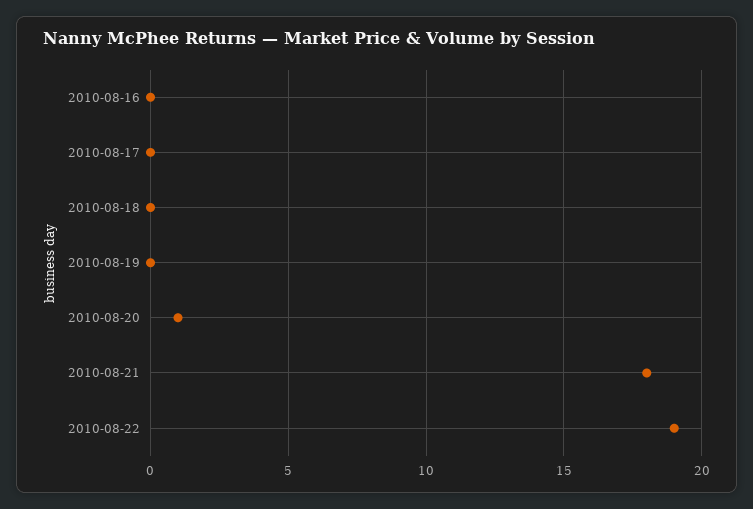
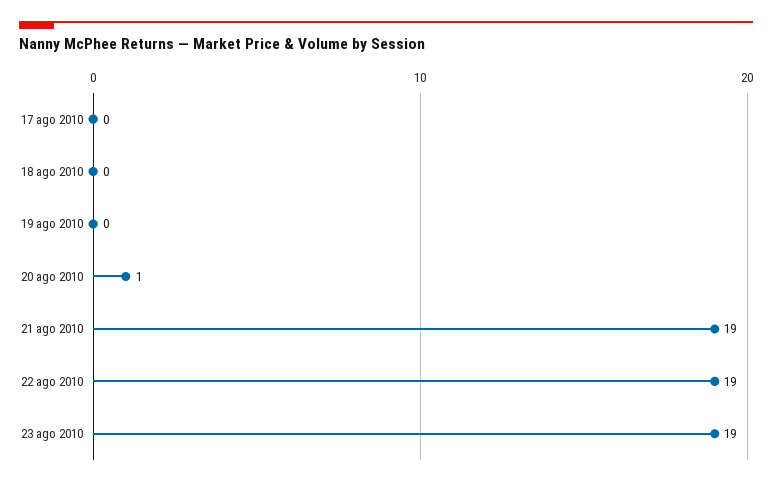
2010-08-16: 0 -> none
2010-08-21: 18 -> 19
23 ago 2010: none -> 19

